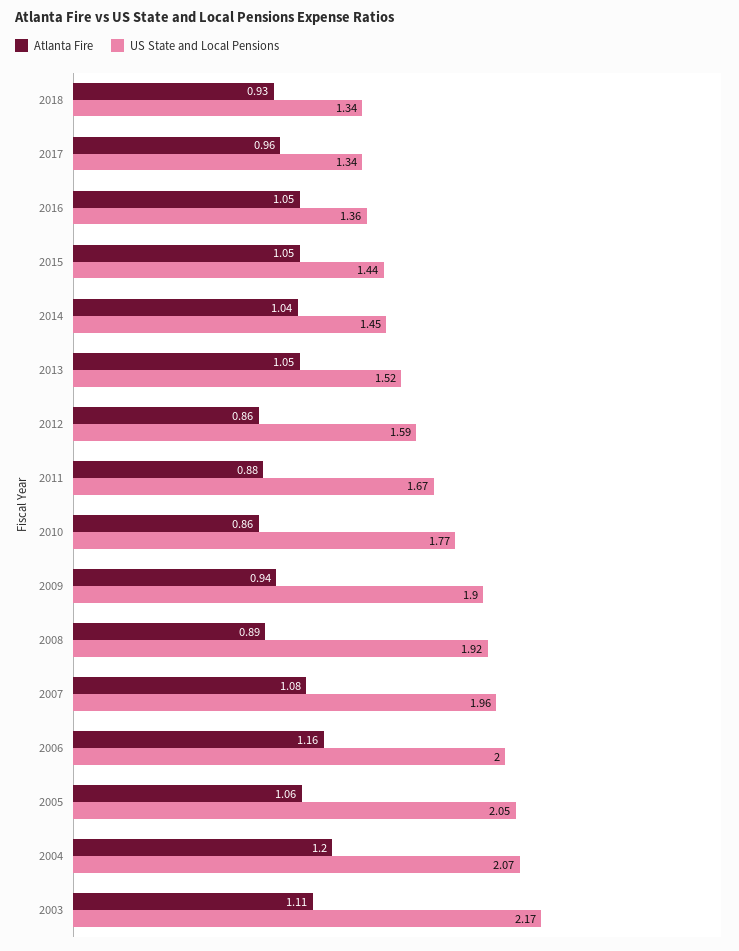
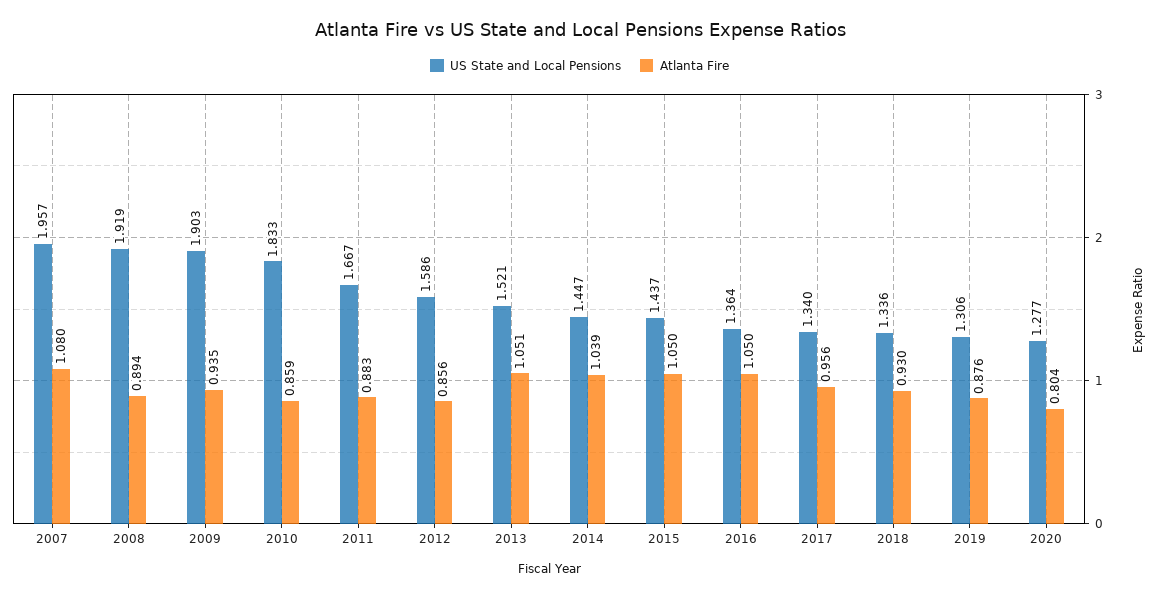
US State and Local Pensions, 2010: 1.77 -> 1.833
Atlanta Fire, 2006: 1.16 -> none
US State and Local Pensions, 2006: 2 -> none
Atlanta Fire, 2005: 1.06 -> none
US State and Local Pensions, 2005: 2.05 -> none
Atlanta Fire, 2004: 1.2 -> none
US State and Local Pensions, 2004: 2.07 -> none
Atlanta Fire, 2003: 1.11 -> none
US State and Local Pensions, 2003: 2.17 -> none
US State and Local Pensions, 2019: none -> 1.306
Atlanta Fire, 2019: none -> 0.876
US State and Local Pensions, 2020: none -> 1.277
Atlanta Fire, 2020: none -> 0.804

